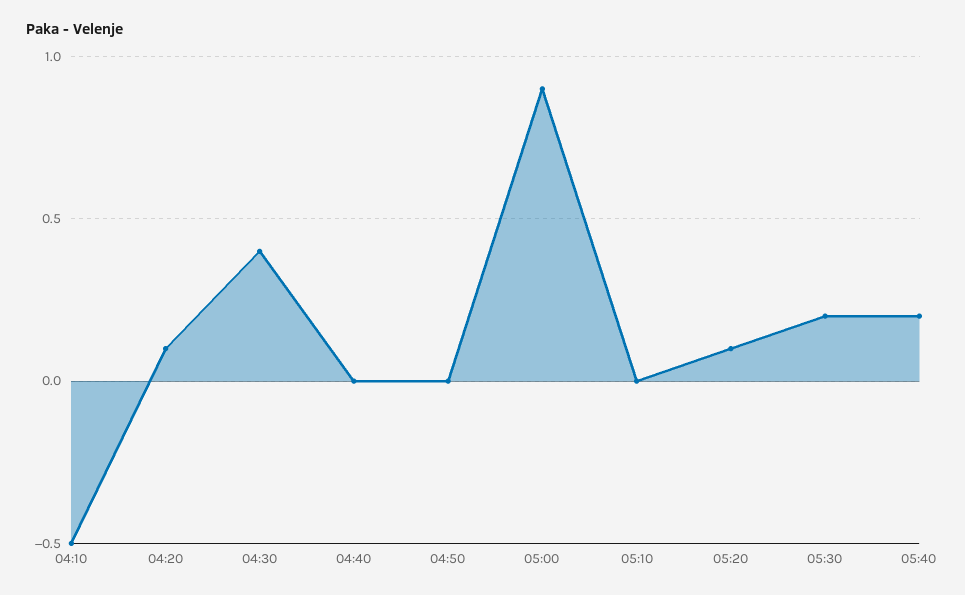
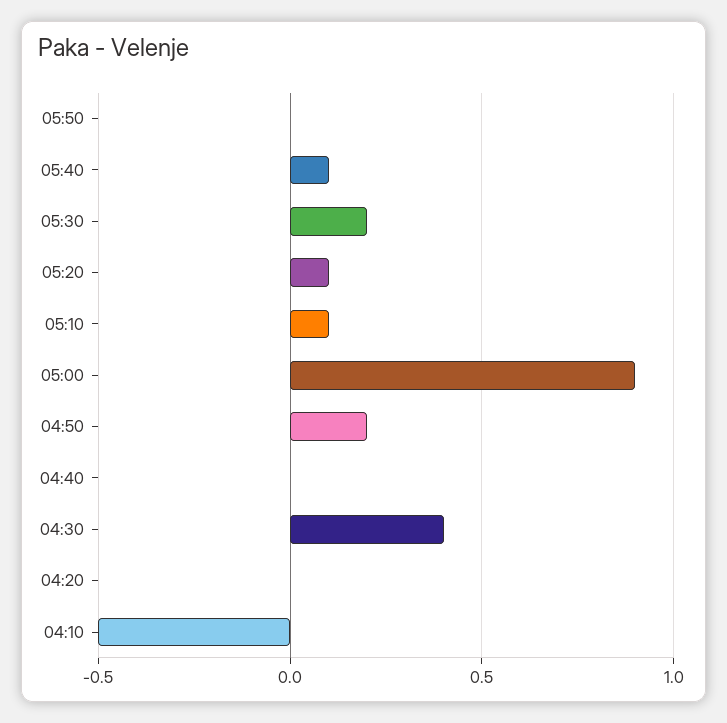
04:20: 0.1 -> 0
04:50: 0 -> 0.2
05:10: 0 -> 0.1
05:40: 0.2 -> 0.1
05:50: none -> 0

